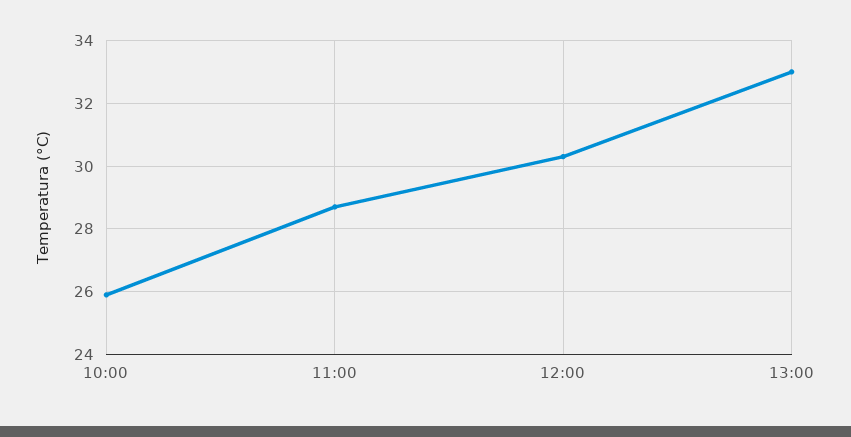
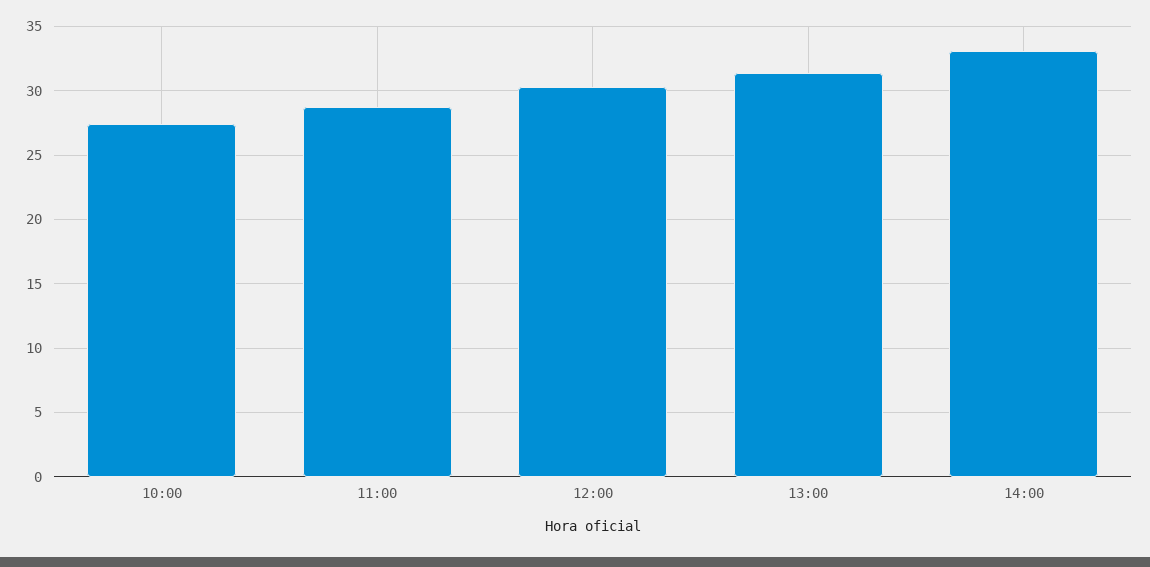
10:00: 26 -> 27.5
13:00: 33 -> 31.5
14:00: none -> 33

